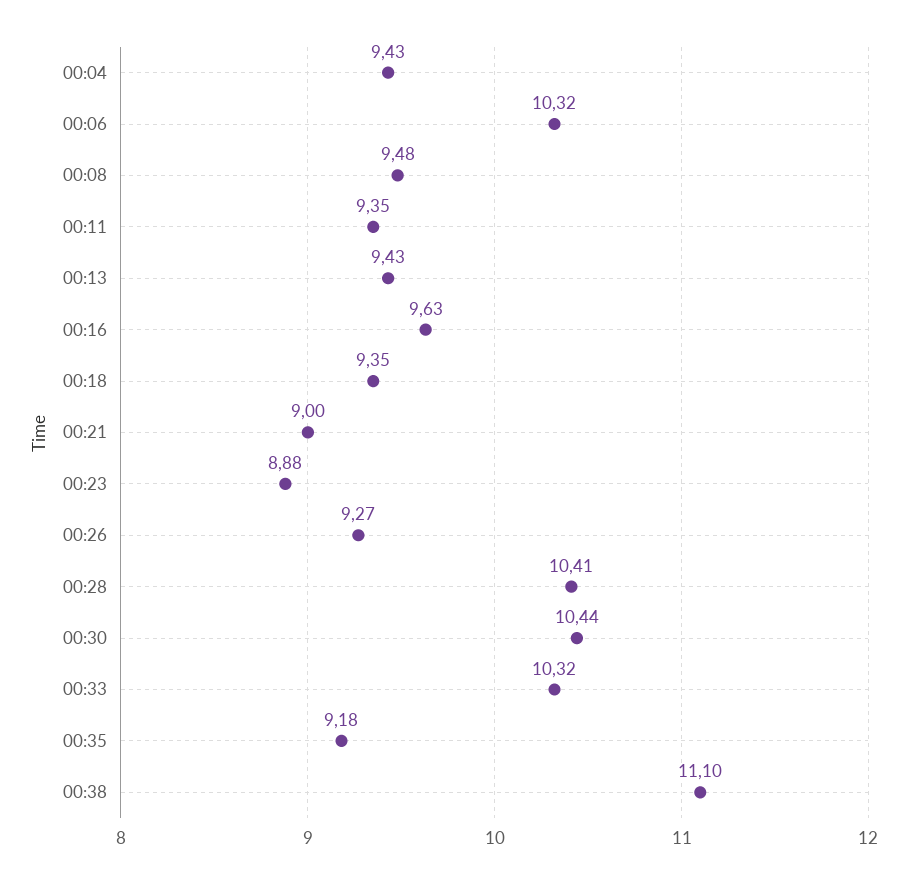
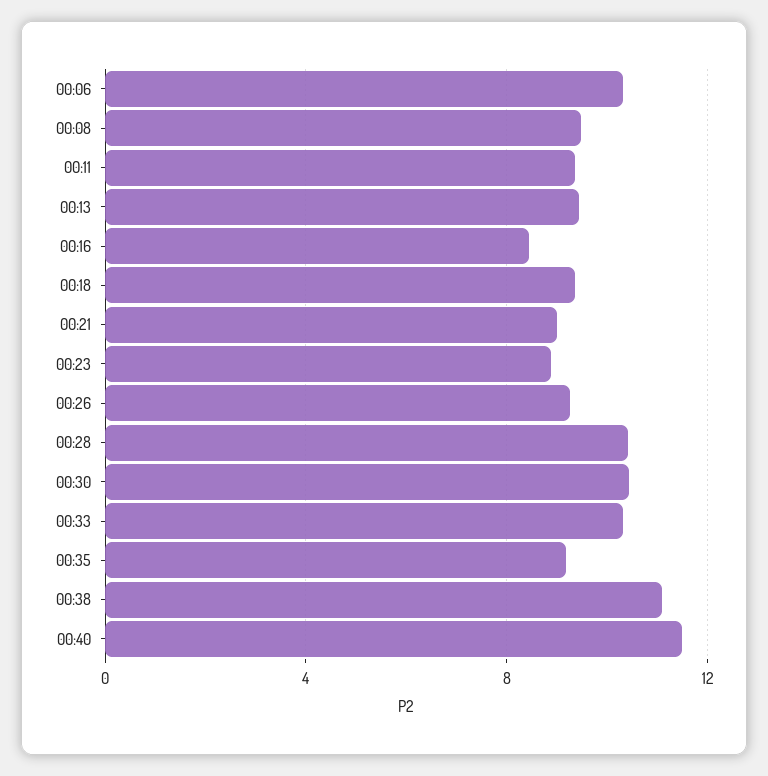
00:04: 9.43 -> none
00:16: 9.63 -> 8.5
00:40: none -> 11.5

